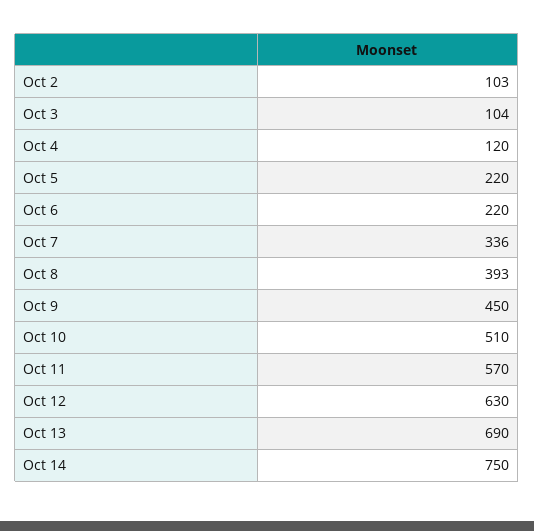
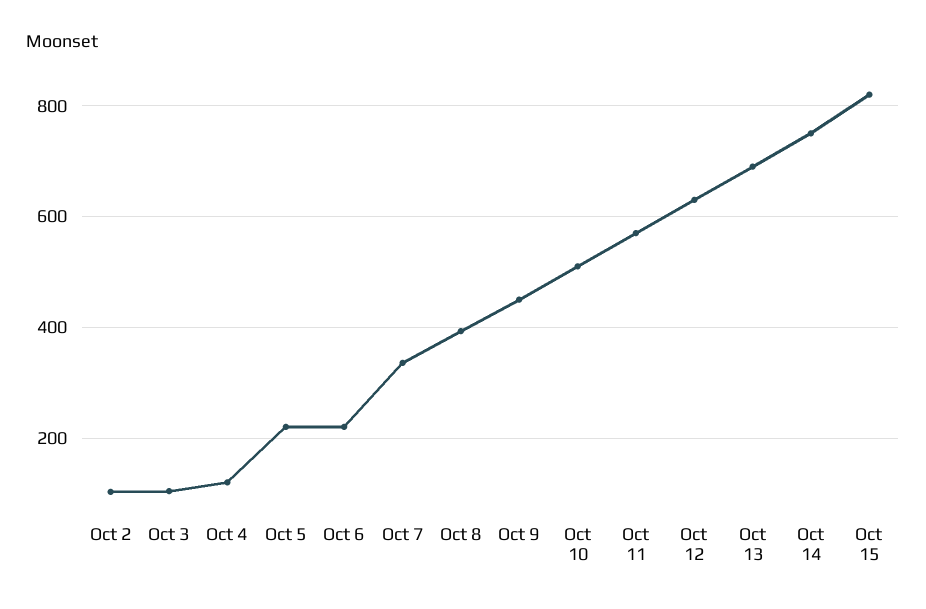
Oct 15: none -> 820

